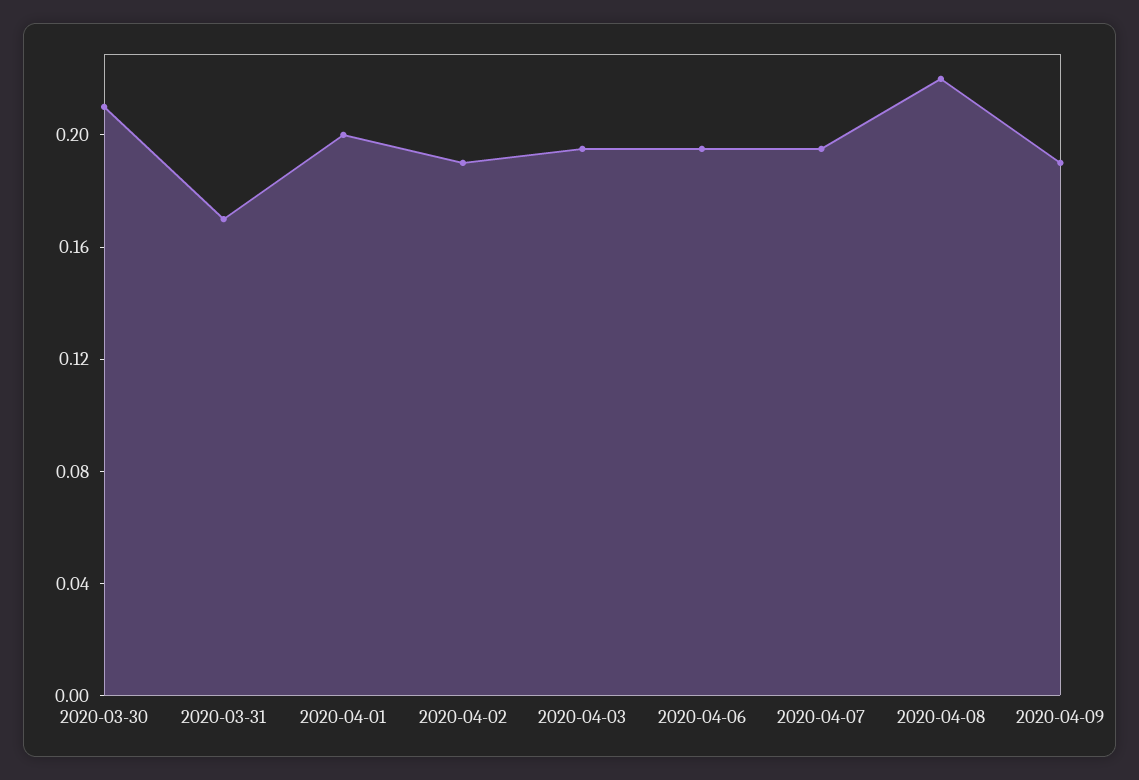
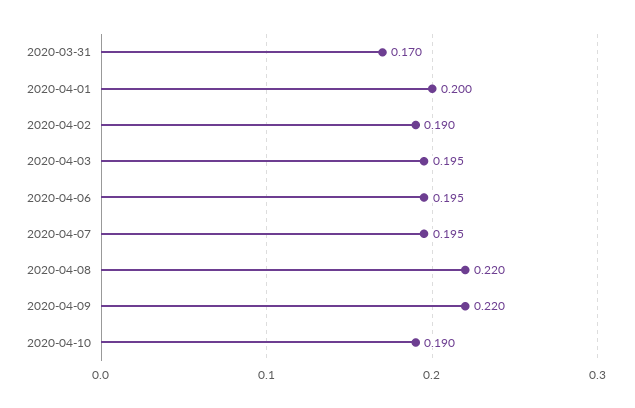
2020-03-30: 0.21 -> none
2020-04-09: 0.19 -> 0.22
2020-04-10: none -> 0.19

